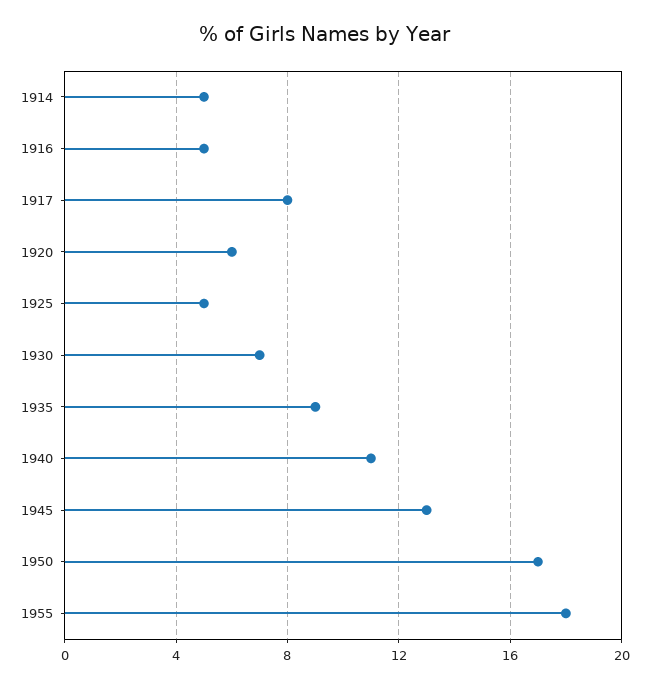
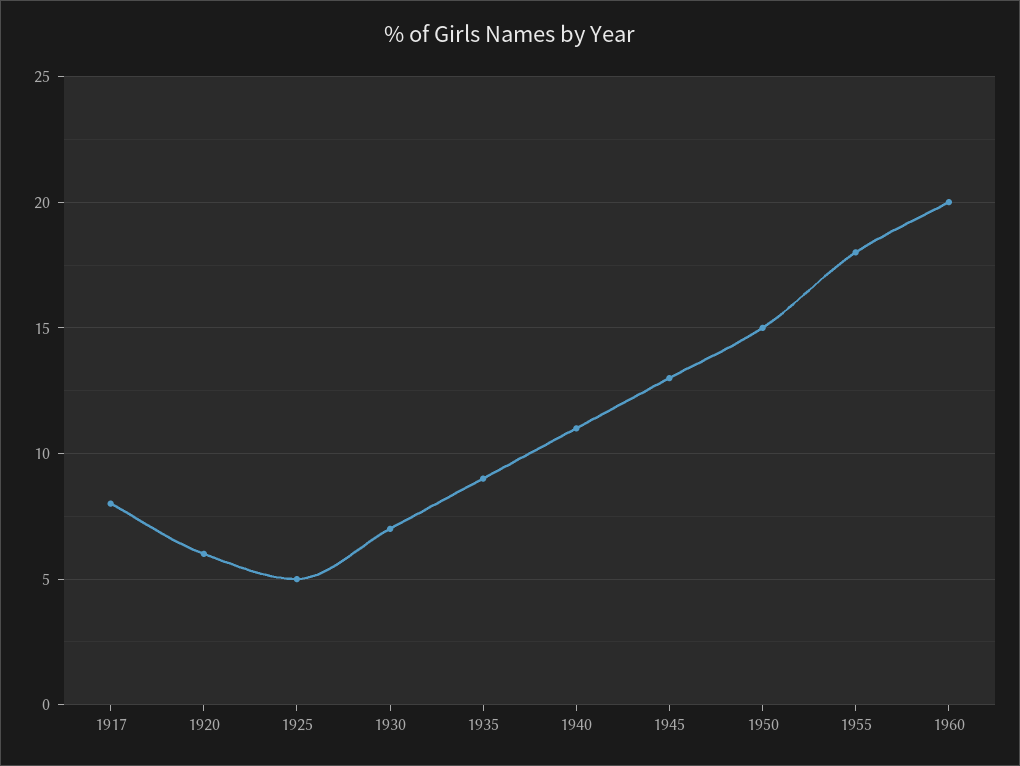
1914: 5 -> none
1916: 5 -> none
1950: 17 -> 15
1960: none -> 20

